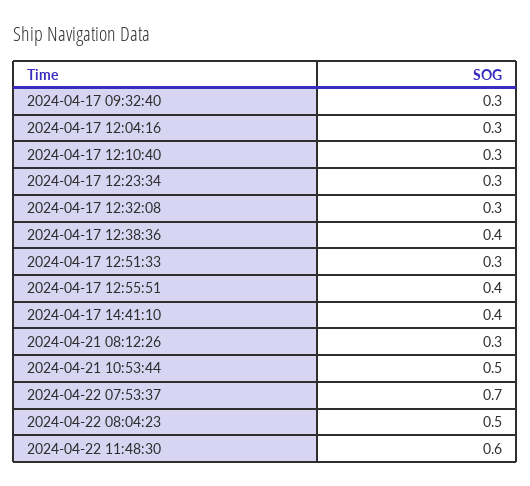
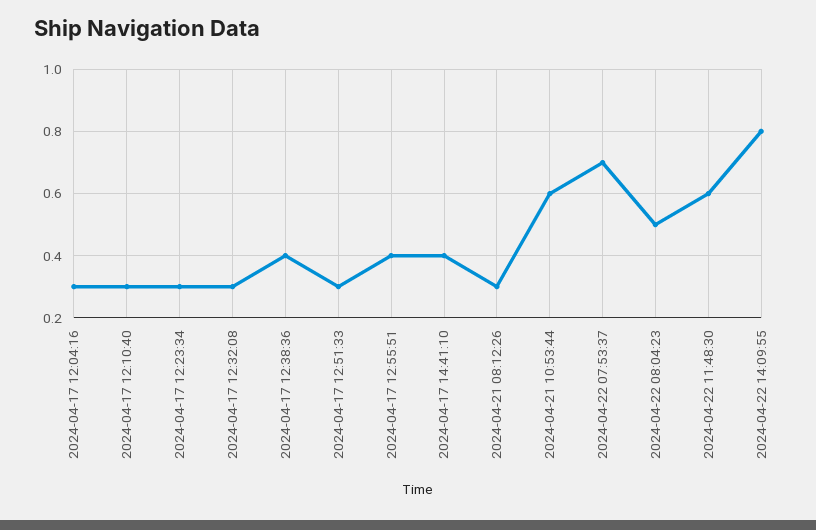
2024-04-17 09:32:40: 0.3 -> none
2024-04-21 10:53:44: 0.5 -> 0.6
2024-04-22 14:09:55: none -> 0.8

